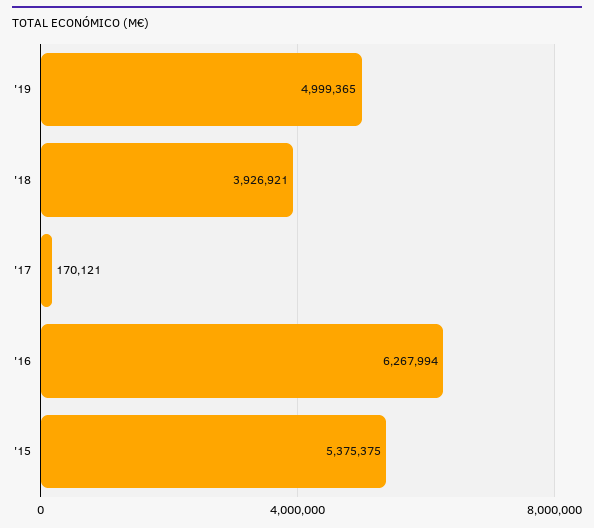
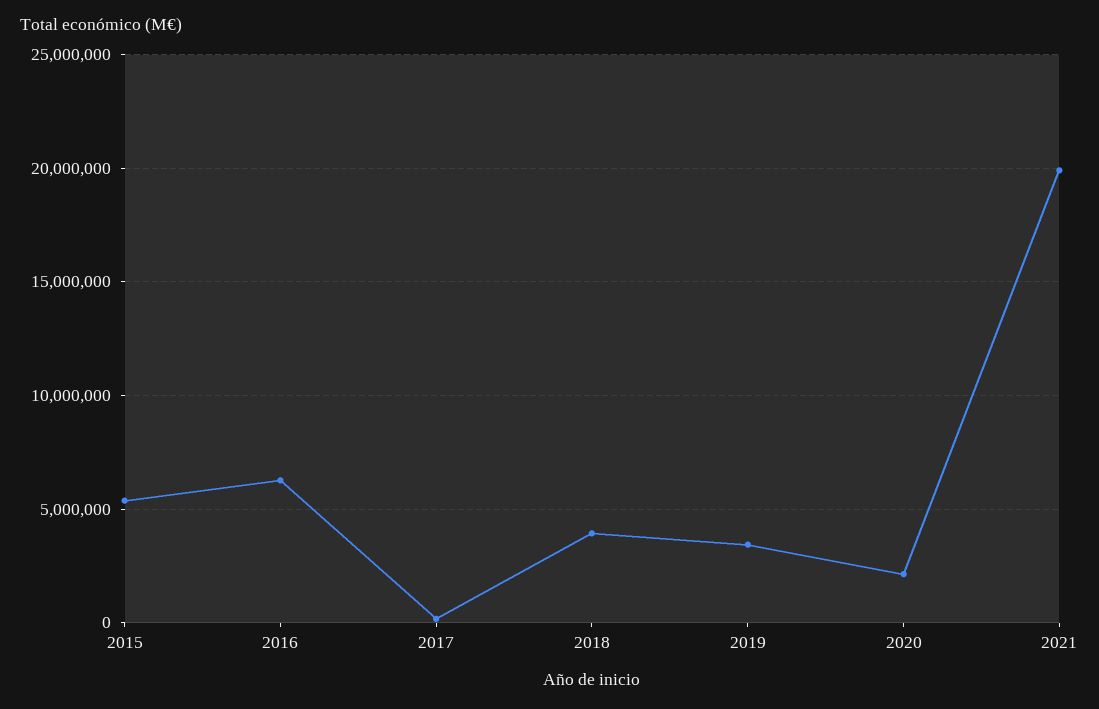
'19: 4999365 -> 3500000
2020: none -> 2000000
2021: none -> 20000000

